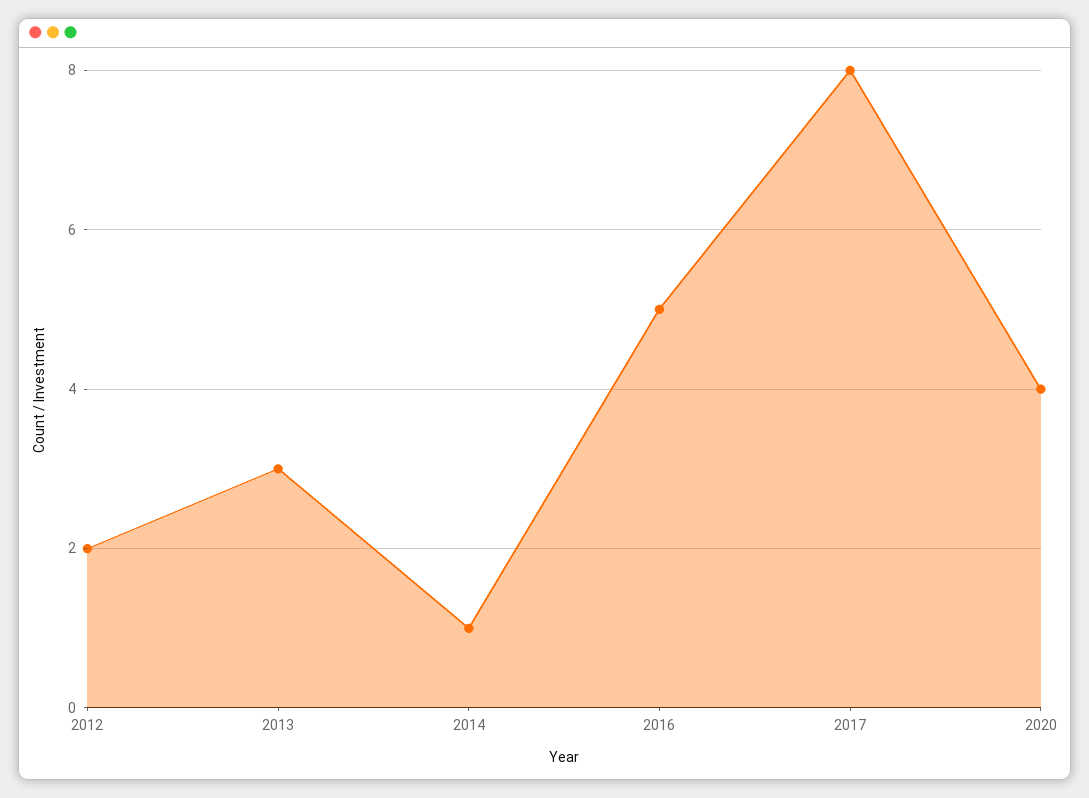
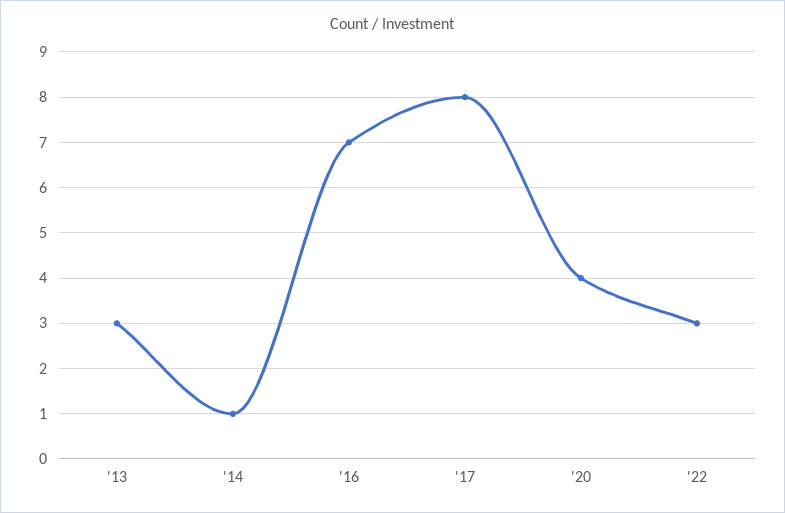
2012: 2 -> none
2016: 5 -> 7
'22: none -> 3

